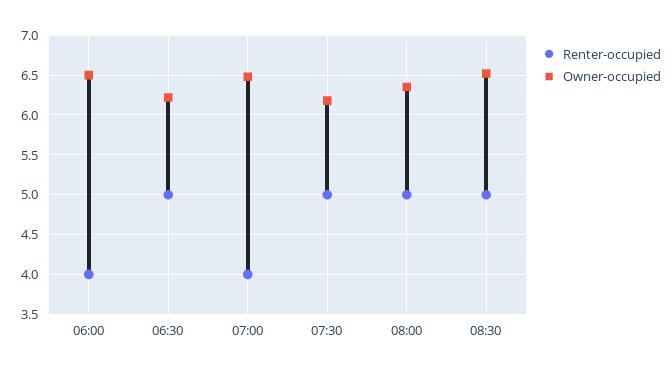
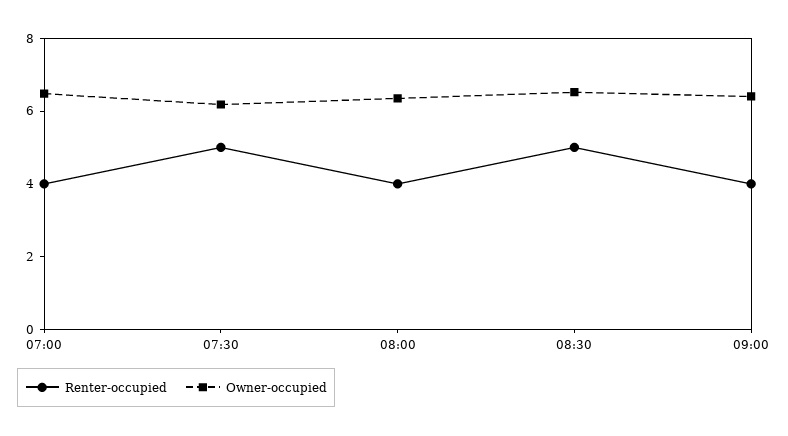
Renter-occupied, 06:00: 4 -> none
Owner-occupied, 06:00: 6.5 -> none
Renter-occupied, 06:30: 5 -> none
Owner-occupied, 06:30: 6.2 -> none
Renter-occupied, 08:00: 5 -> 4
Renter-occupied, 09:00: none -> 4
Owner-occupied, 09:00: none -> 6.5

